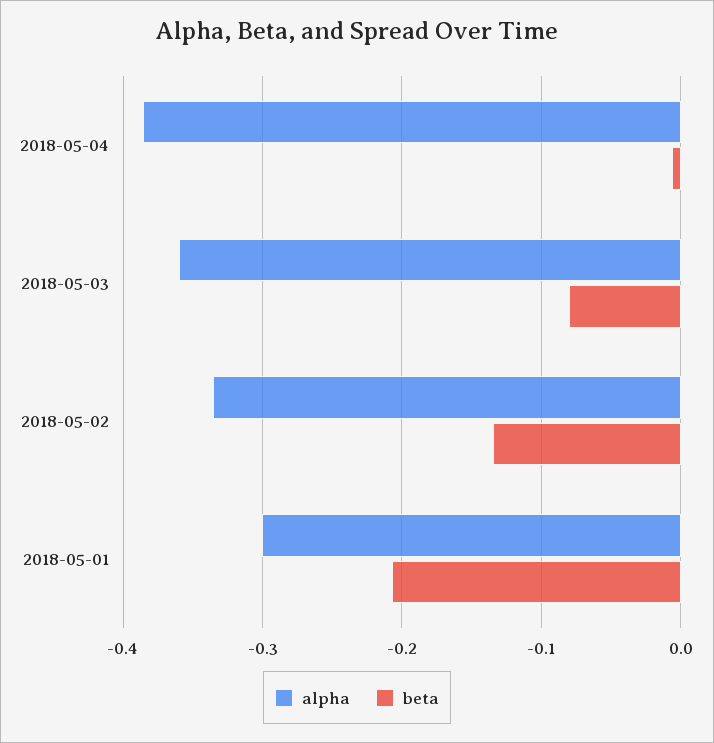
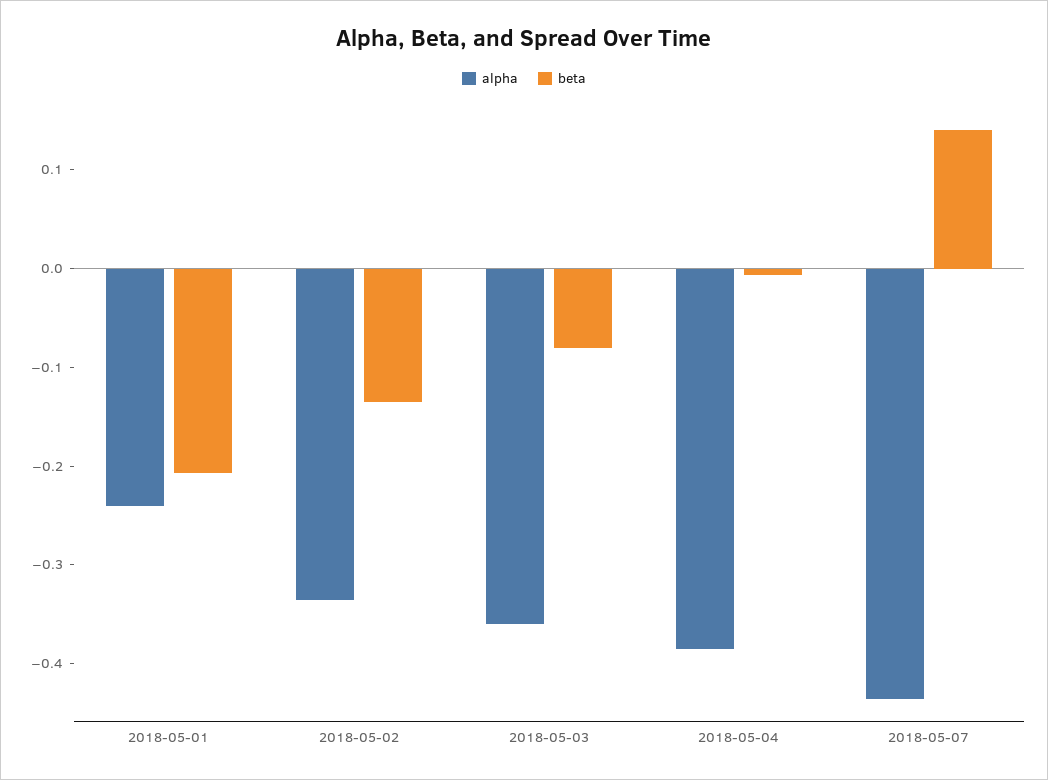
alpha, 2018-05-01: -0.3 -> -0.24
alpha, 2018-05-07: none -> -0.44
beta, 2018-05-07: none -> 0.14

